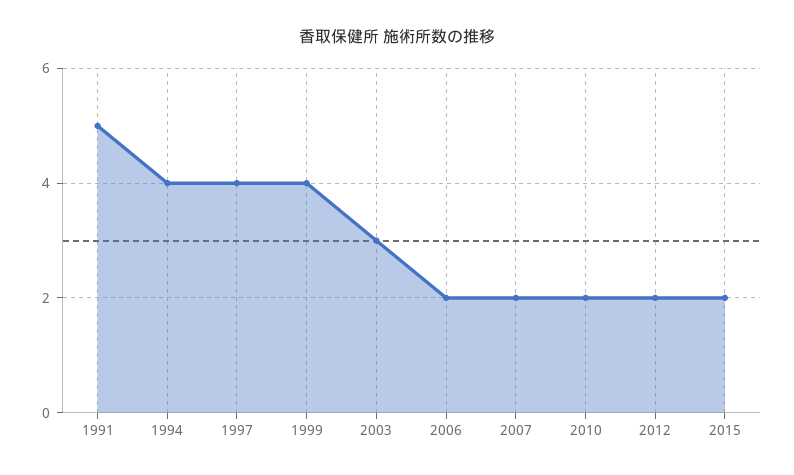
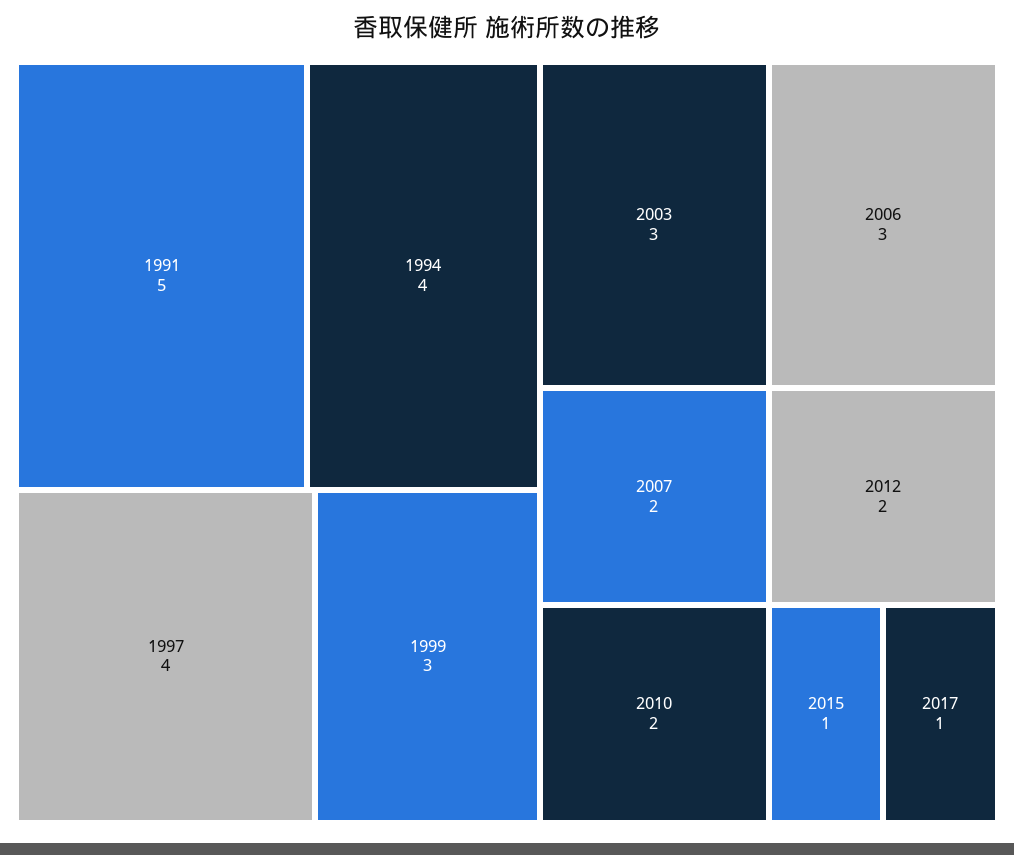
1999: 4 -> 3
2006: 2 -> 3
2015: 2 -> 1
2017: none -> 1

